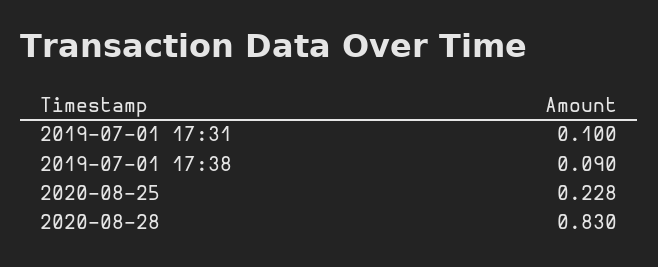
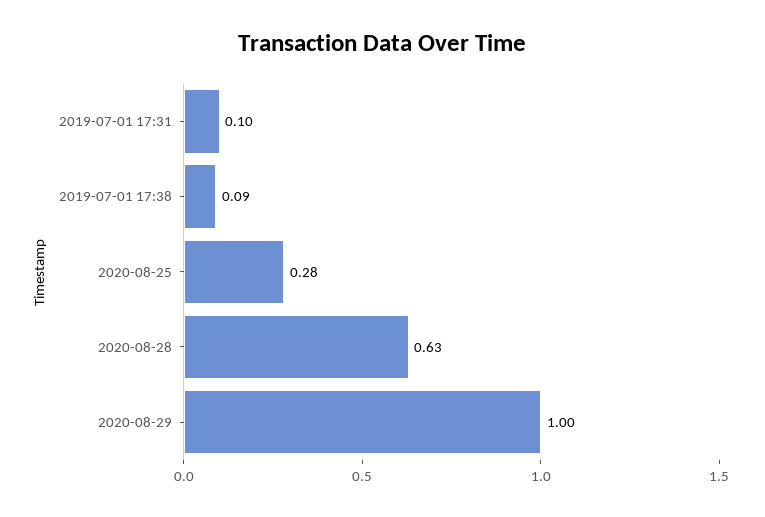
2020-08-25: 0.228 -> 0.28
2020-08-28: 0.83 -> 0.63
2020-08-29: none -> 1

